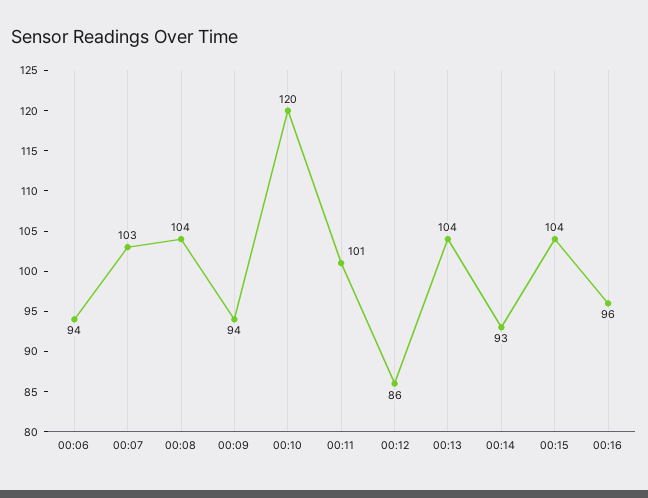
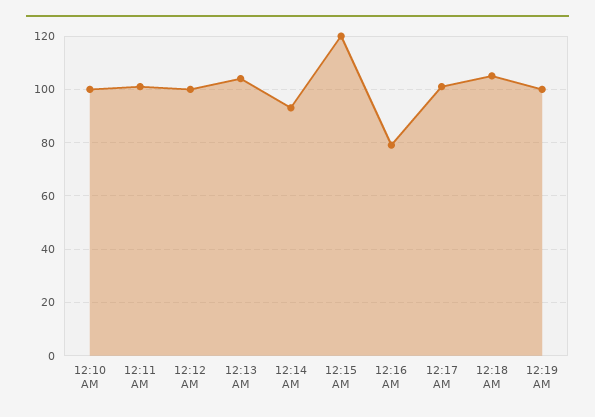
00:06: 94 -> none
00:07: 103 -> none
00:08: 104 -> none
00:09: 94 -> none
00:10: 120 -> 100
00:12: 86 -> 100
00:15: 104 -> 120
00:16: 96 -> 80
12:17 AM: none -> 100
12:18 AM: none -> 105
12:19 AM: none -> 100

